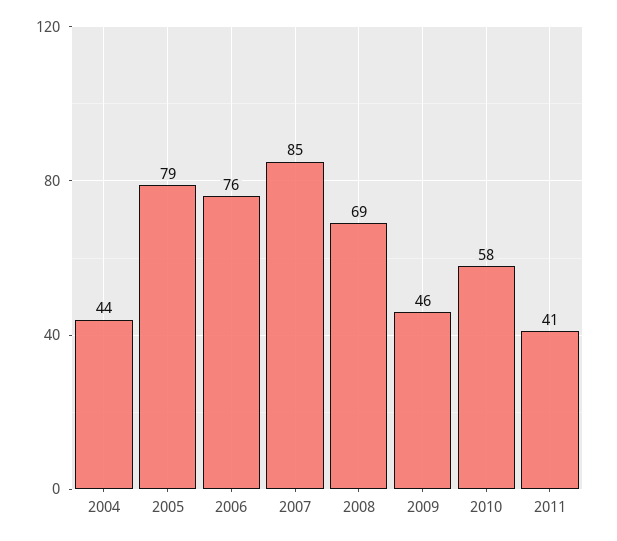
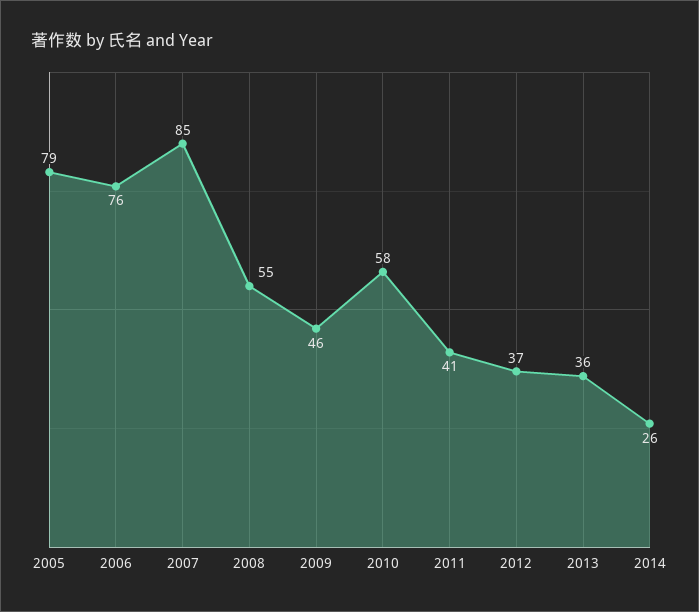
2004: 44 -> none
2008: 69 -> 55
2012: none -> 37
2013: none -> 36
2014: none -> 26

